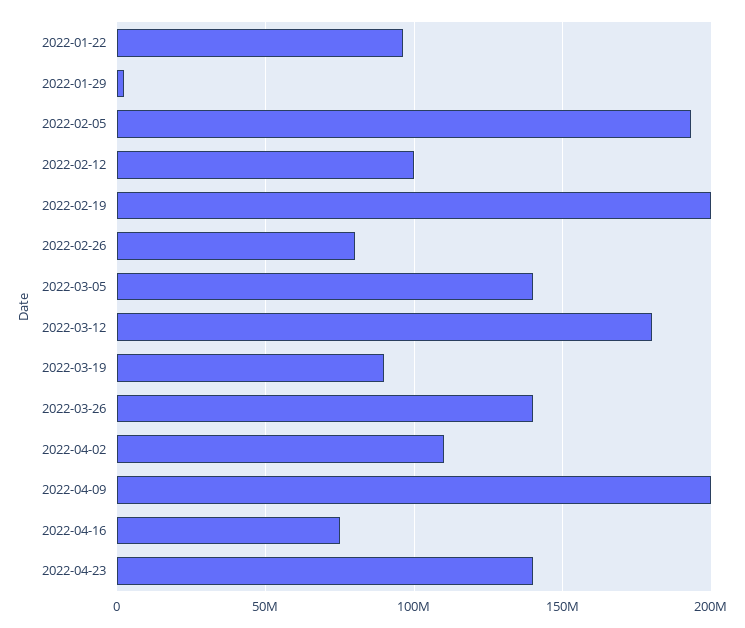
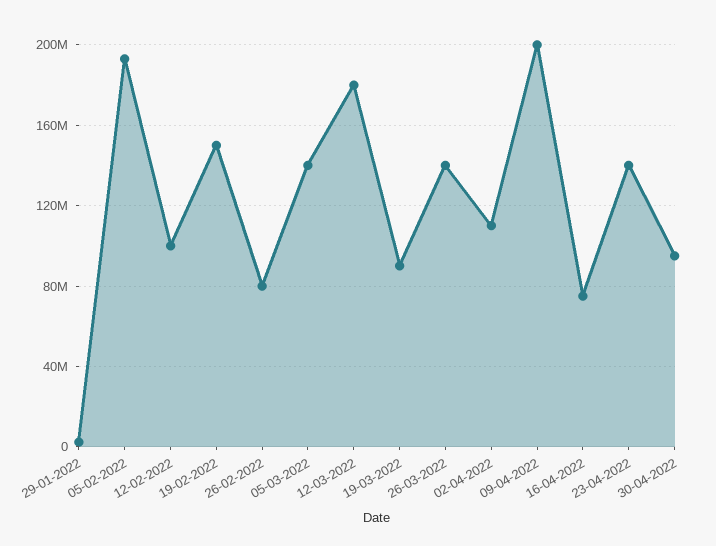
2022-01-22: 95000000 -> none
2022-02-19: 200000000 -> 150000000
30-04-2022: none -> 95000000

